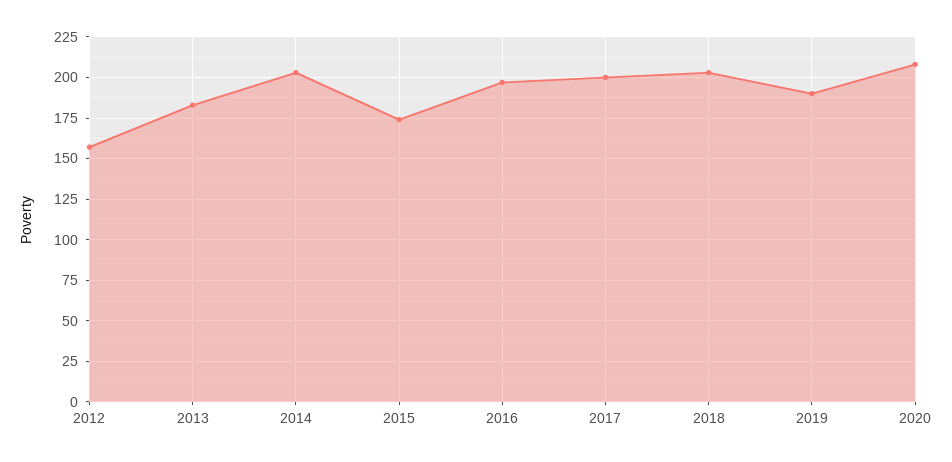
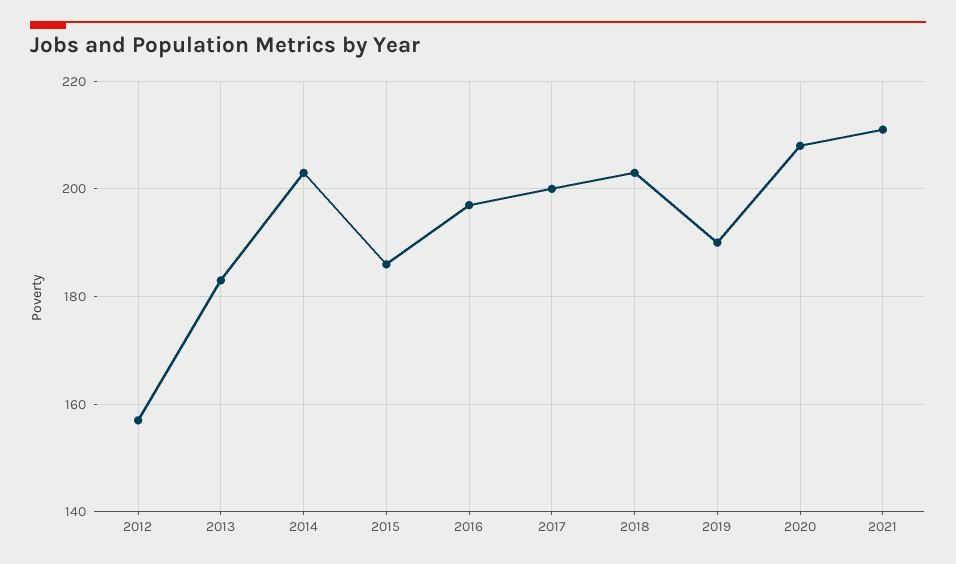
2015: 175 -> 185
2021: none -> 210

